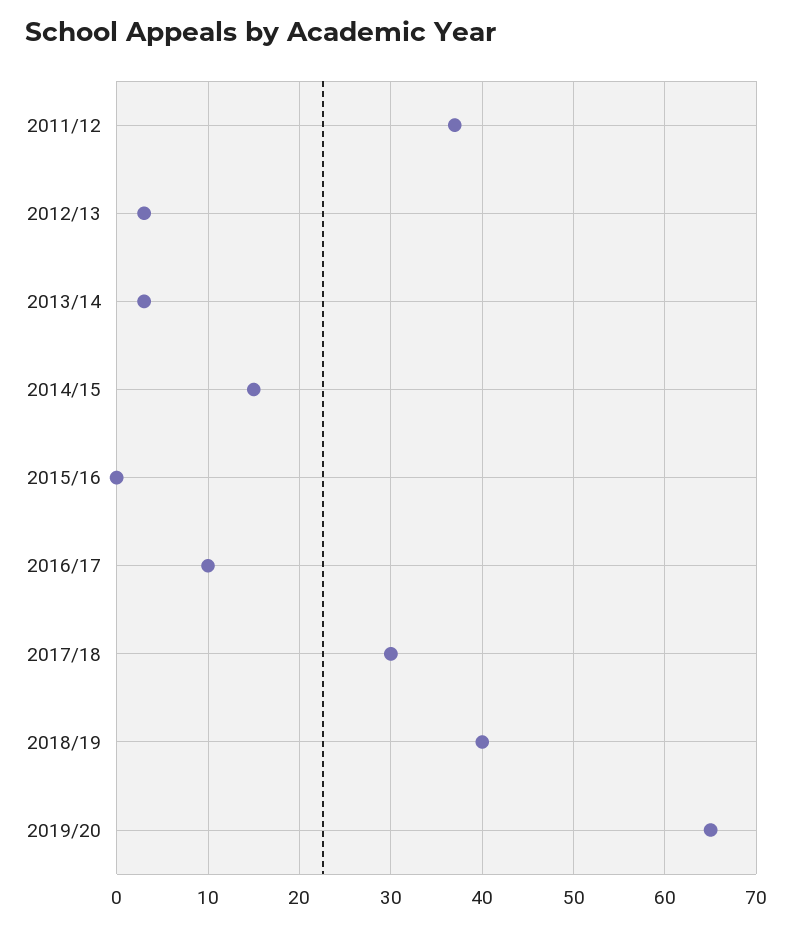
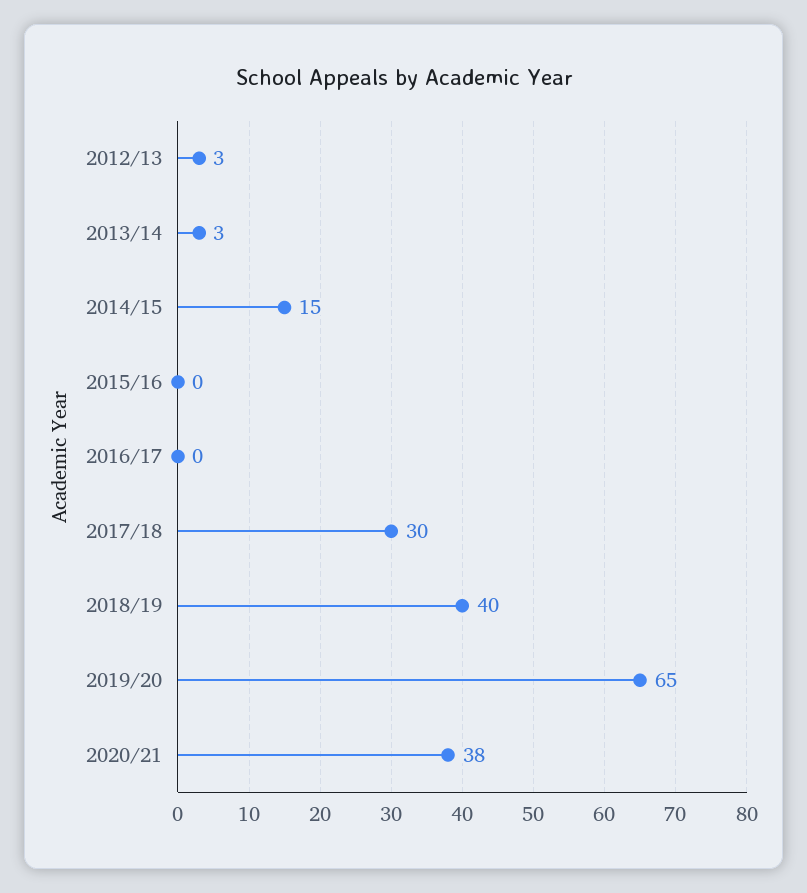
2011/12: 37 -> none
2016/17: 10 -> 0
2020/21: none -> 38

